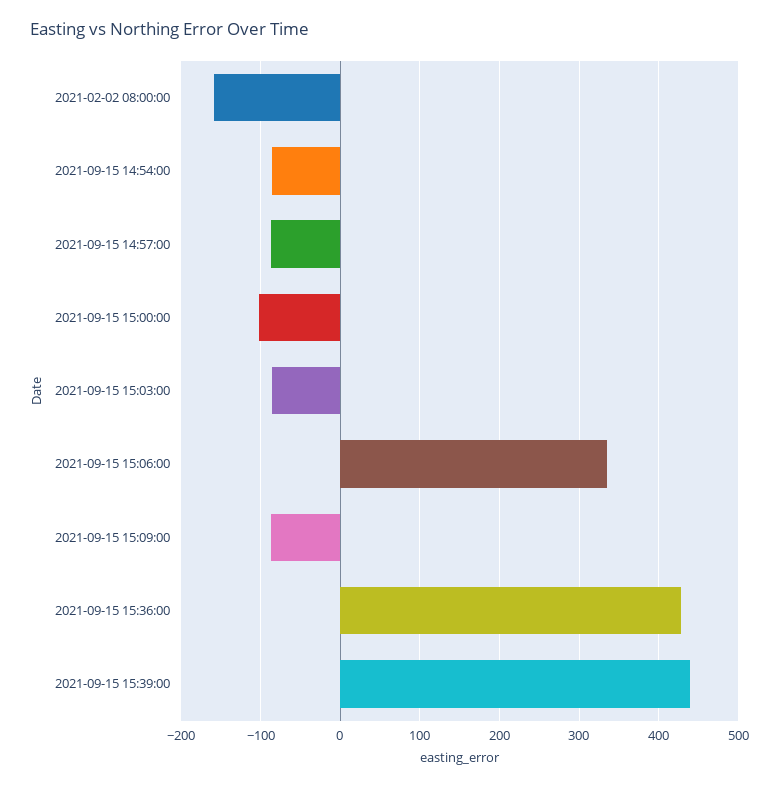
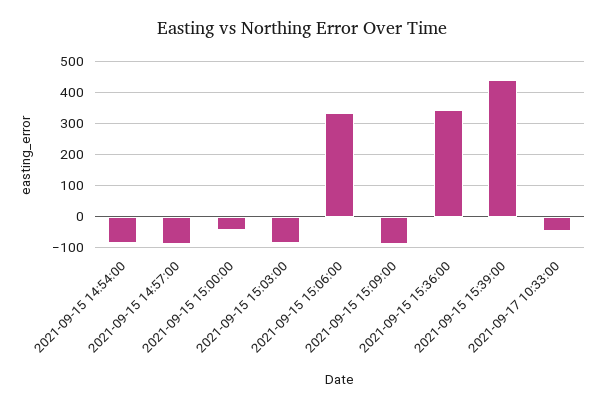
2021-02-02 08:00:00: -160 -> none
2021-09-15 15:00:00: -100 -> -40
2021-09-15 15:36:00: 430 -> 340
2021-09-17 10:33:00: none -> -40

